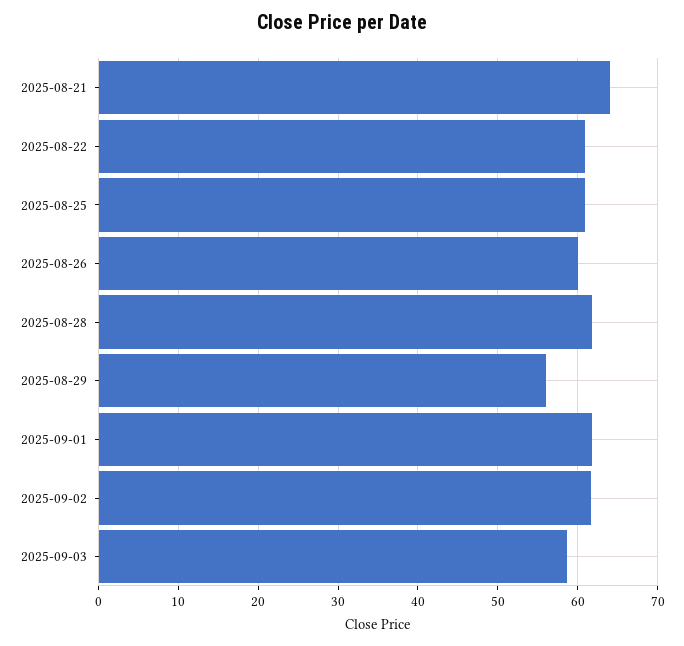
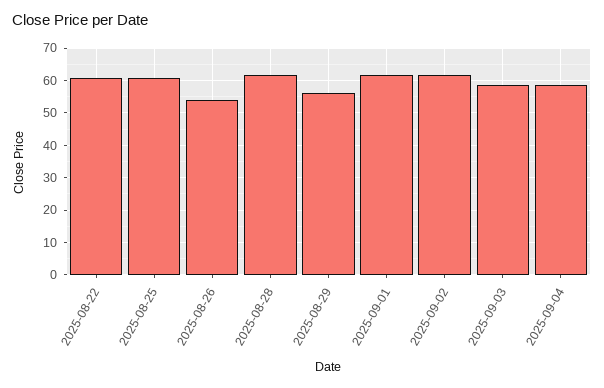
2025-08-21: 64 -> none
2025-08-26: 60 -> 54
2025-09-04: none -> 58

